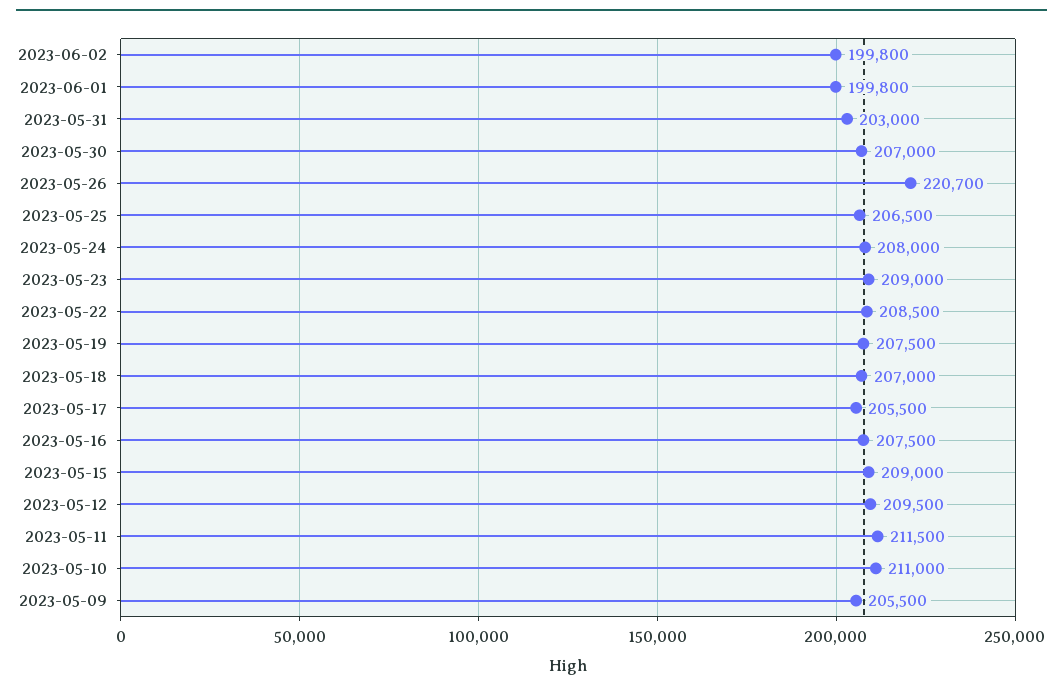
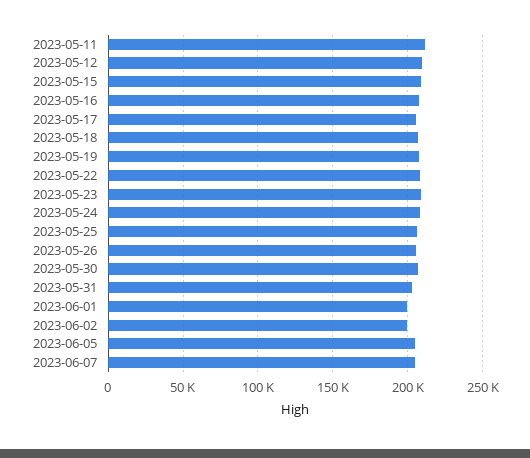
2023-05-26: 220700 -> 205000
2023-05-10: 211000 -> none
2023-05-09: 205500 -> none
2023-06-05: none -> 205000
2023-06-07: none -> 205000

